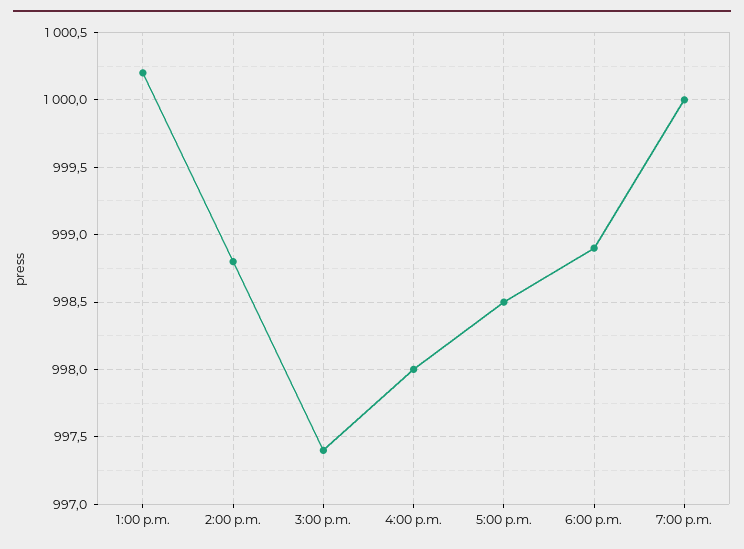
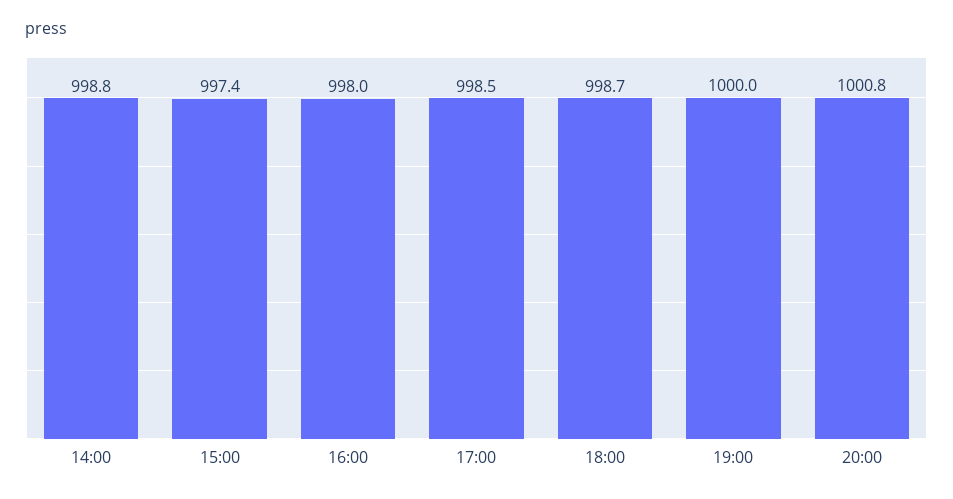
1:00 p.m.: 1000.2 -> none
6:00 p.m.: 998.9 -> 998.7
20:00: none -> 1000.8

